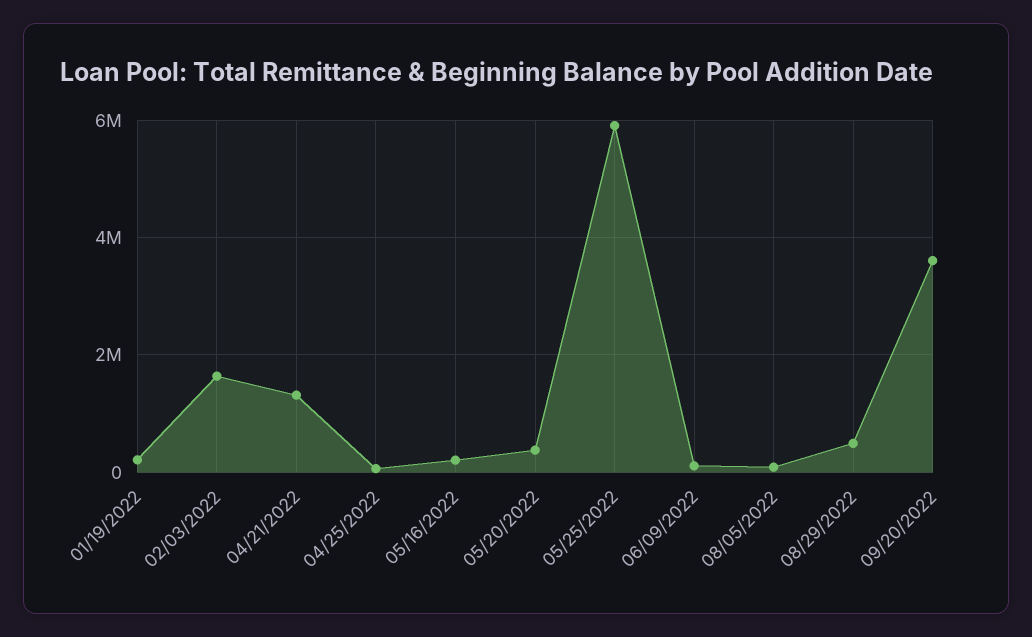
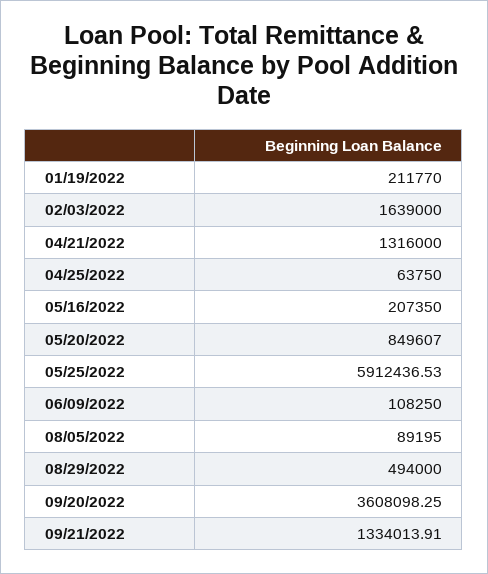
05/20/2022: 400000 -> 849607
09/21/2022: none -> 1334013.91

